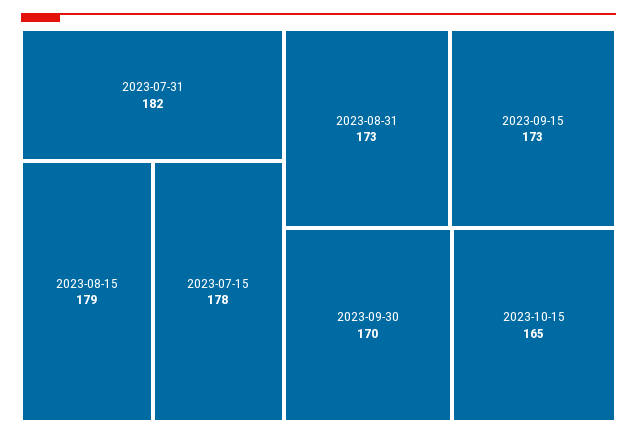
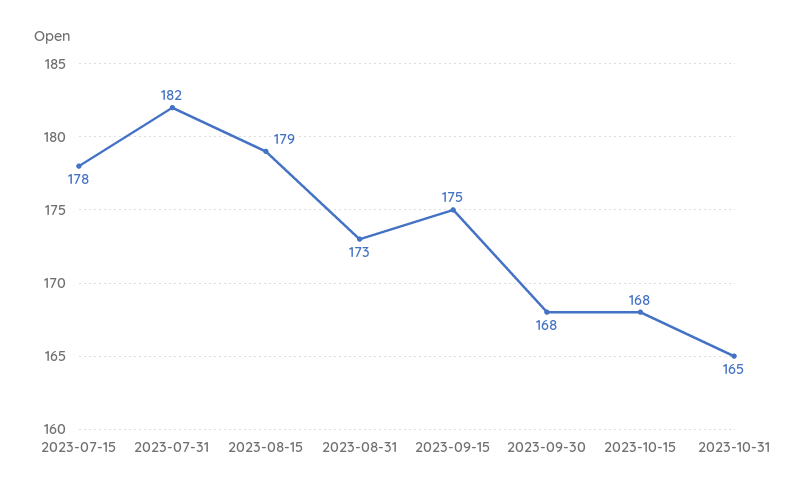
2023-09-15: 173 -> 175
2023-09-30: 170 -> 168
2023-10-15: 165 -> 168
2023-10-31: none -> 165

